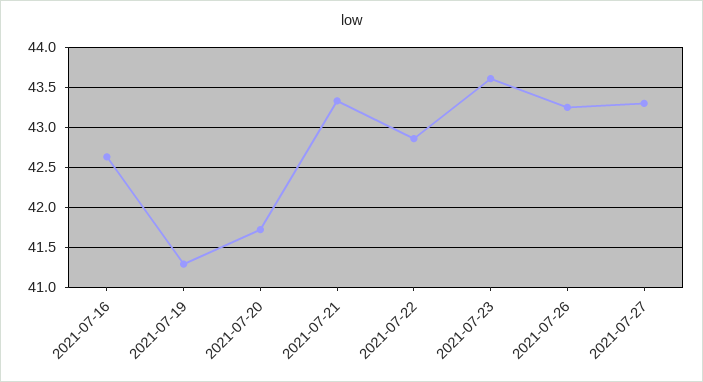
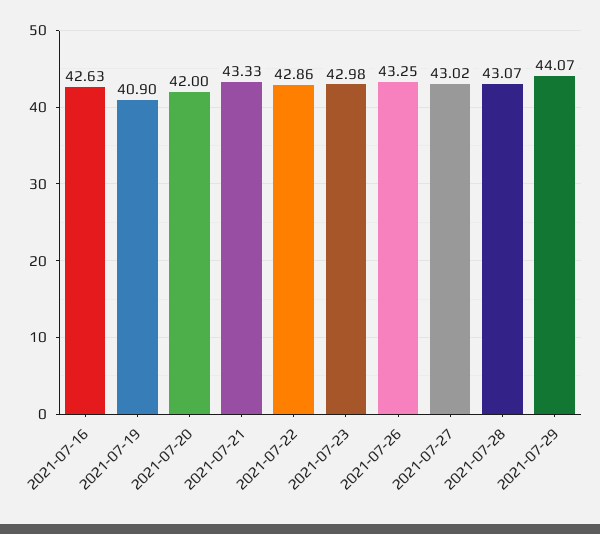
2021-07-19: 41.3 -> 40.9
2021-07-20: 41.7 -> 42
2021-07-23: 43.6 -> 42.98
2021-07-27: 43.3 -> 43.02
2021-07-28: none -> 43.07
2021-07-29: none -> 44.07

